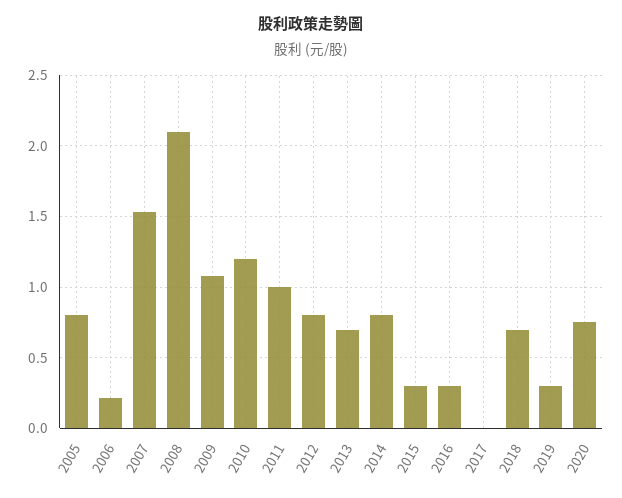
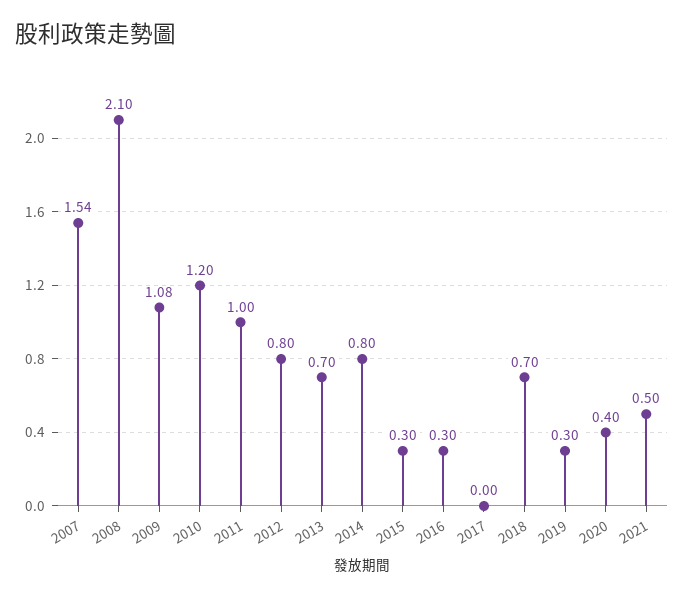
2005: 0.8 -> none
2006: 0.2 -> none
2020: 0.75 -> 0.4
2021: none -> 0.5

